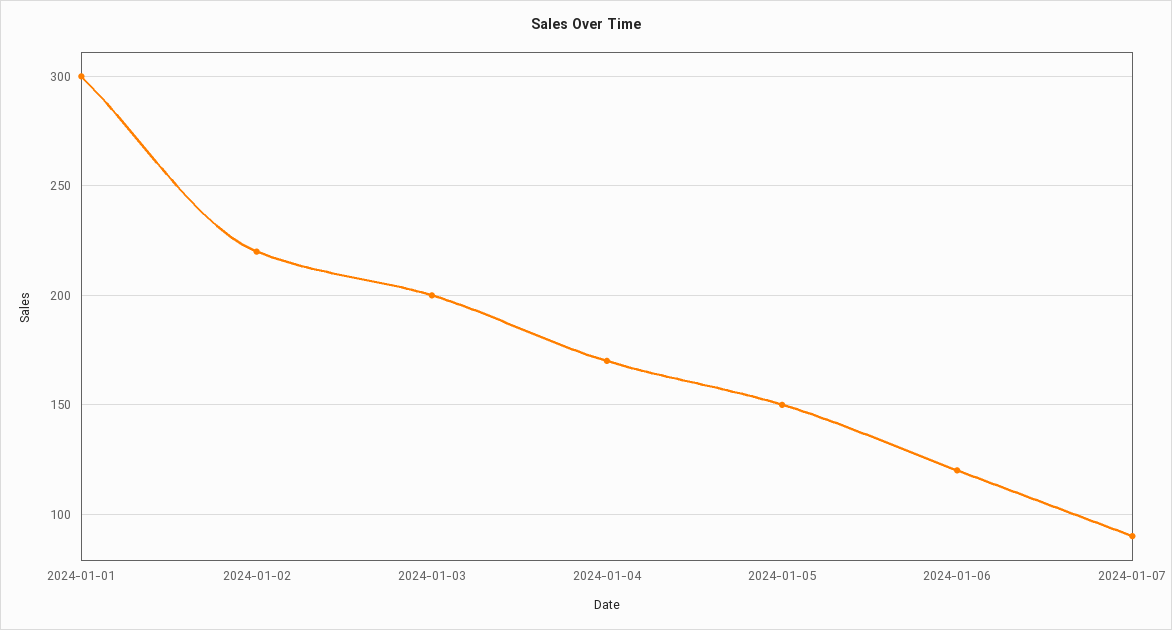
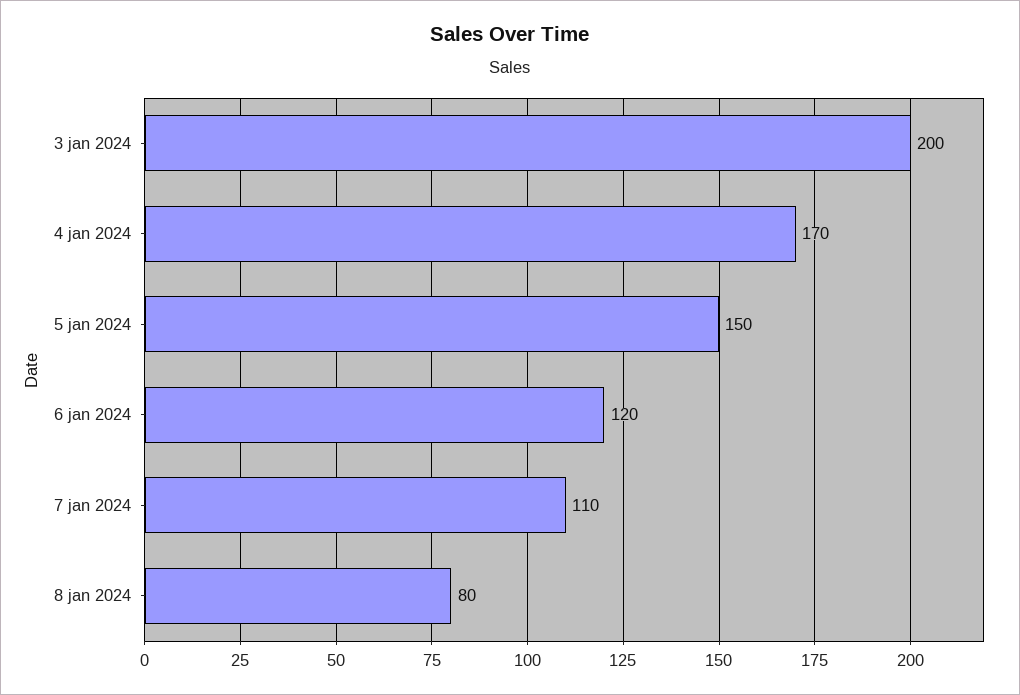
2024-01-01: 300 -> none
2024-01-02: 220 -> none
2024-01-07: 90 -> 110
8 jan 2024: none -> 80

